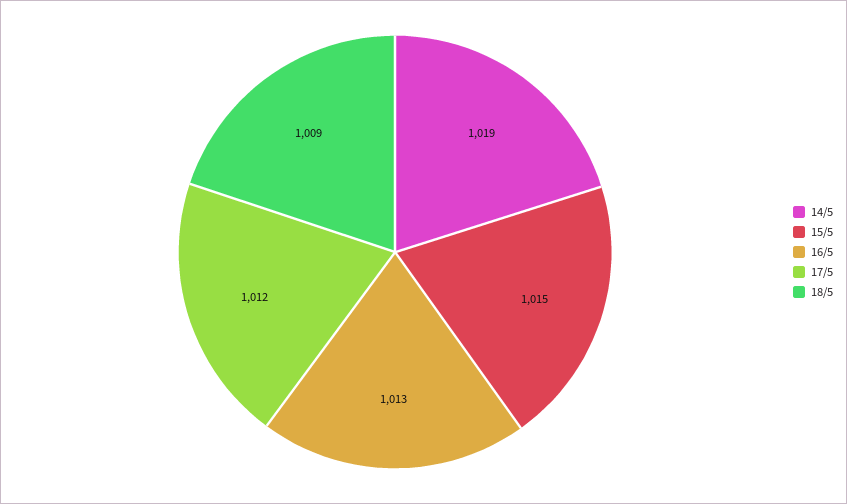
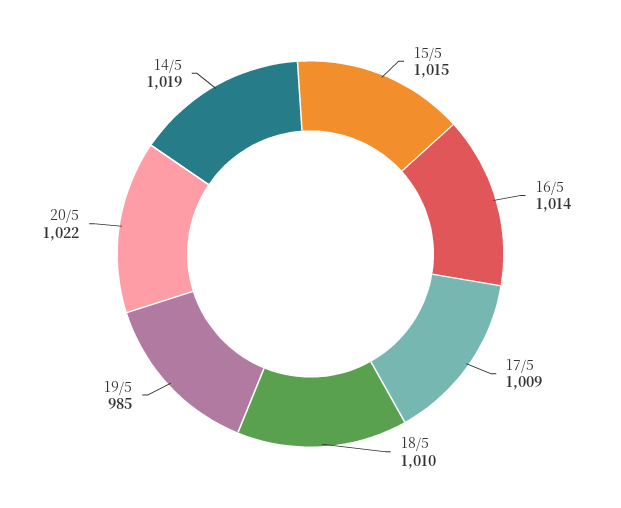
16/5: 1013 -> 1014
17/5: 1012 -> 1009
18/5: 1009 -> 1010
19/5: none -> 985
20/5: none -> 1022

